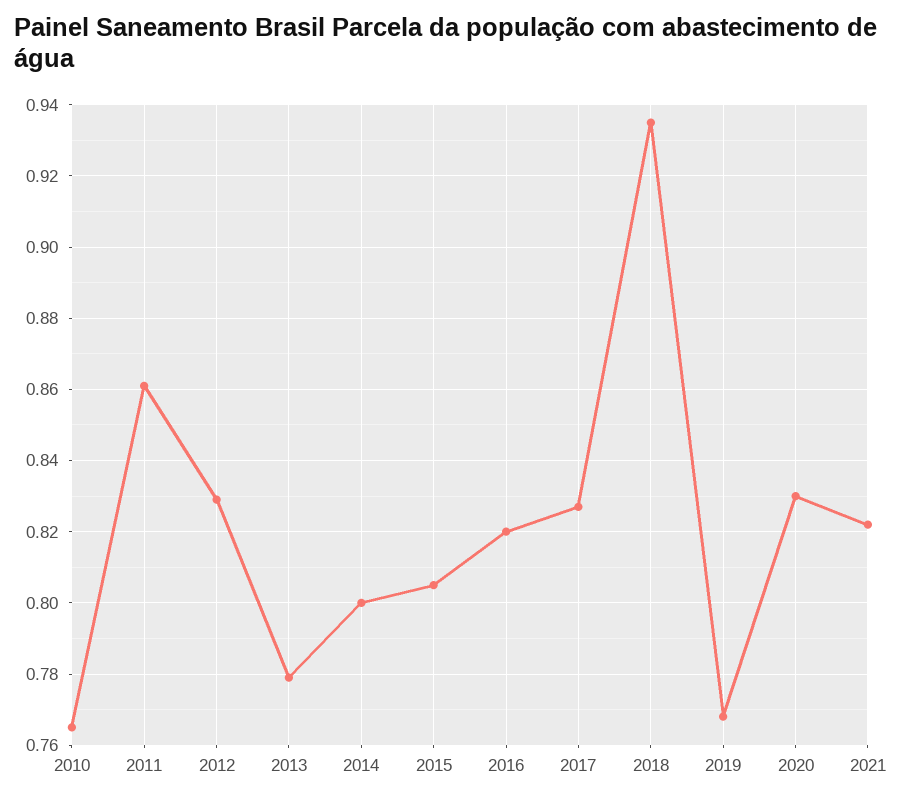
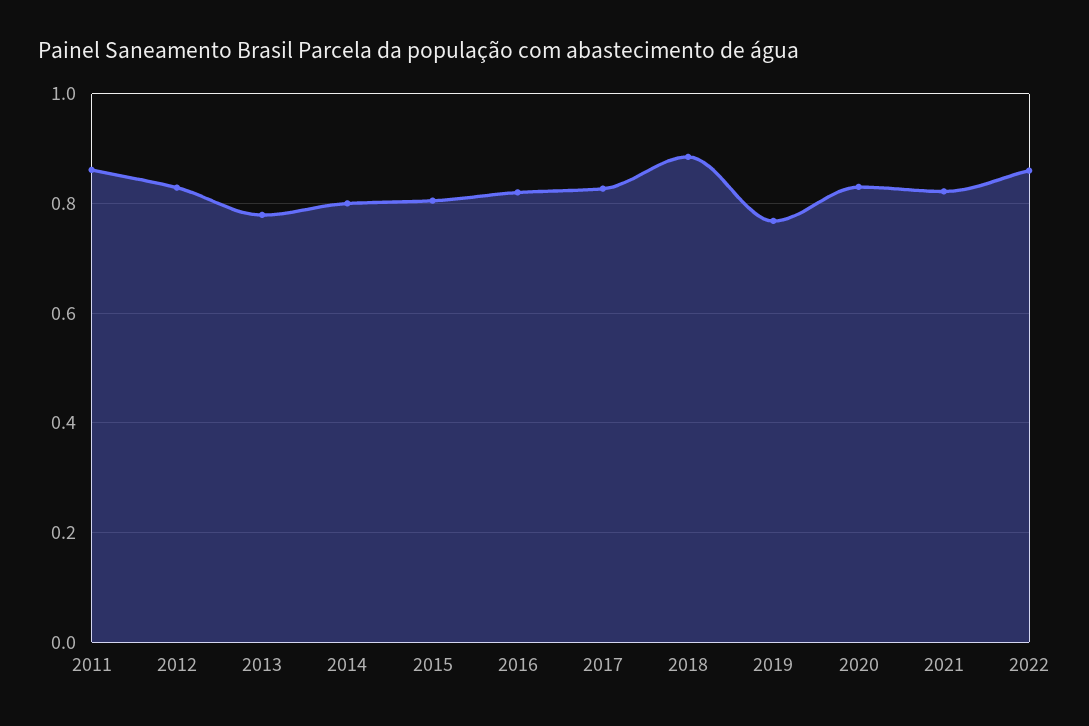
2010: 0.765 -> none
2018: 0.935 -> 0.88
2022: none -> 0.86

